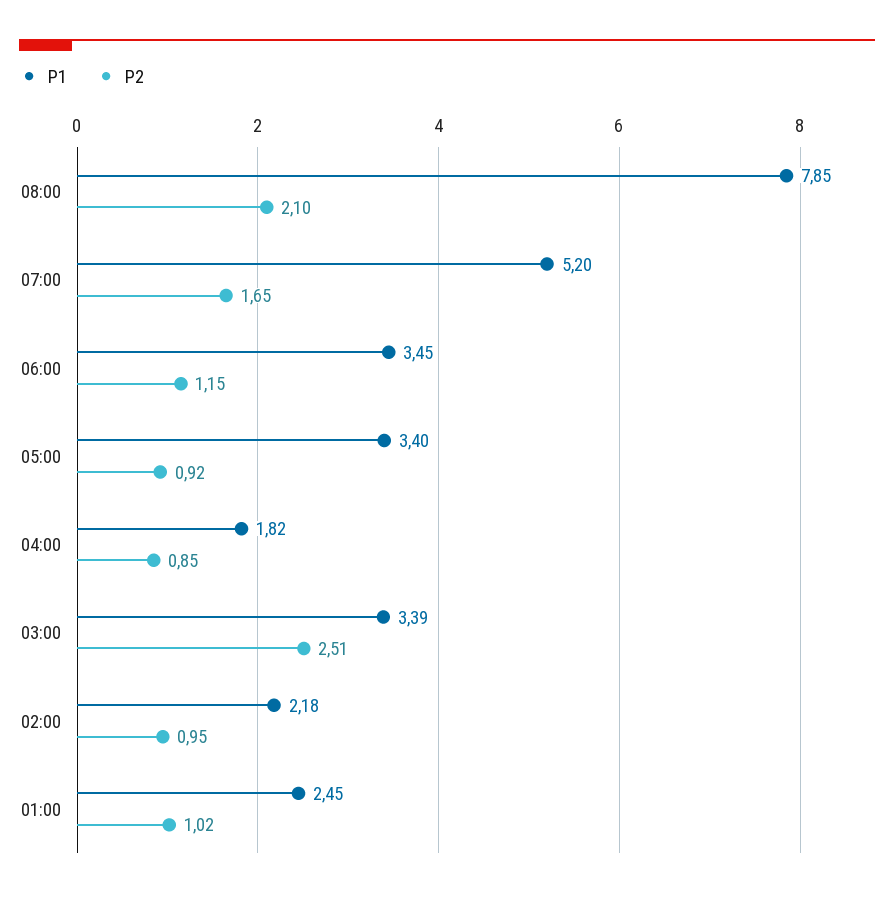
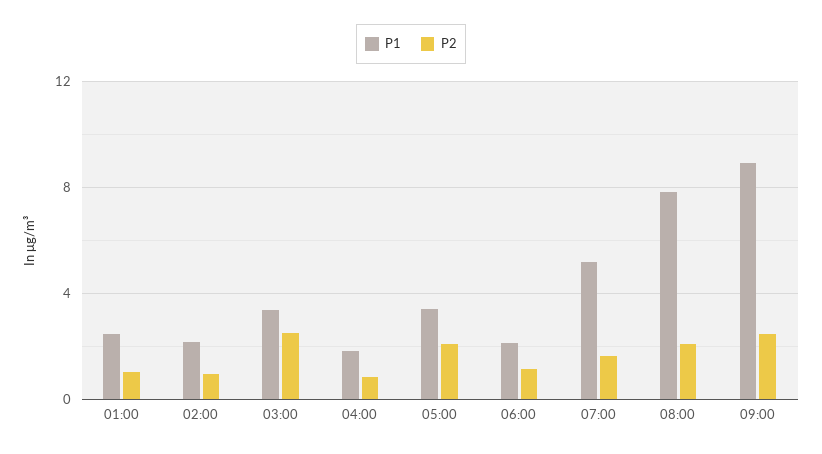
P1, 06:00: 3.45 -> 2
P2, 05:00: 0.92 -> 2
P1, 09:00: none -> 9
P2, 09:00: none -> 2.5

